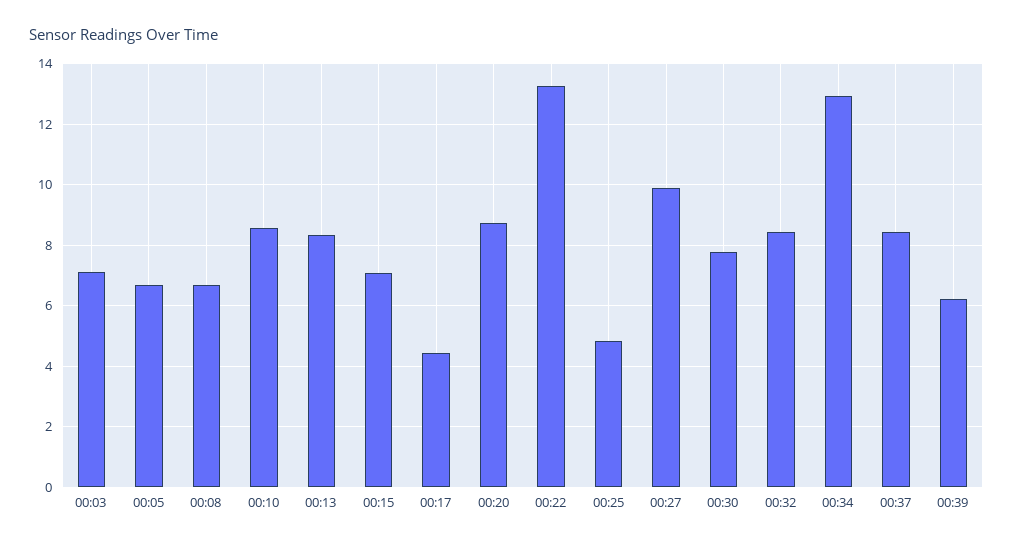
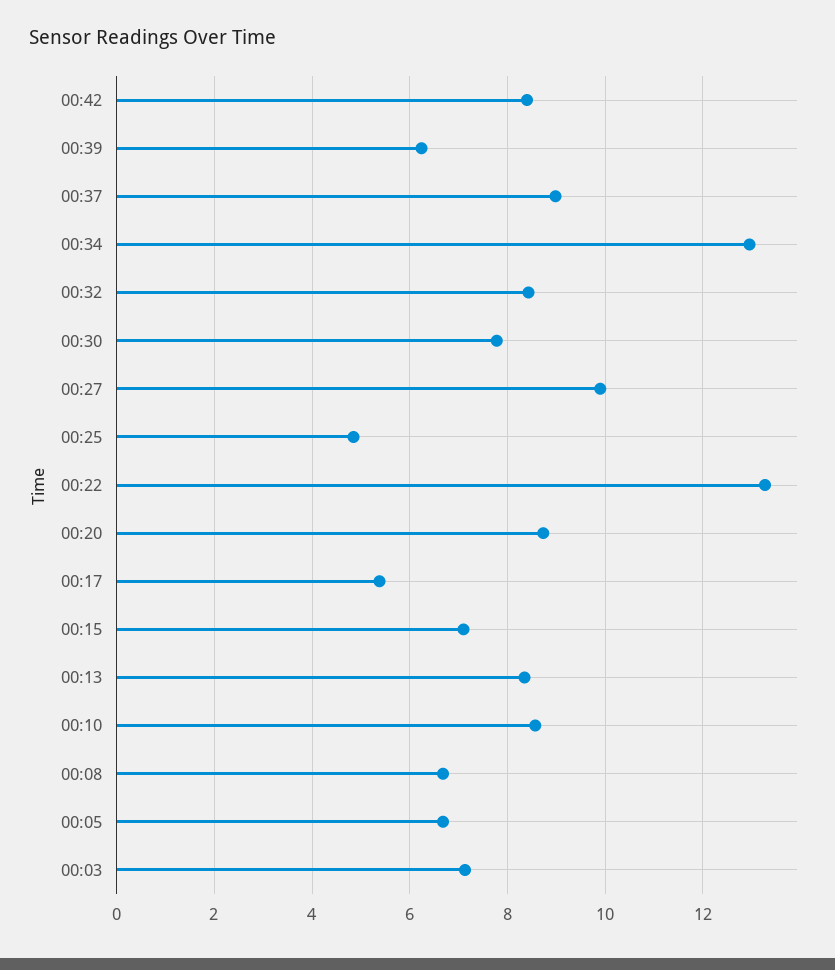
00:17: 4.4 -> 5.4
00:37: 8.4 -> 9
00:42: none -> 8.4

